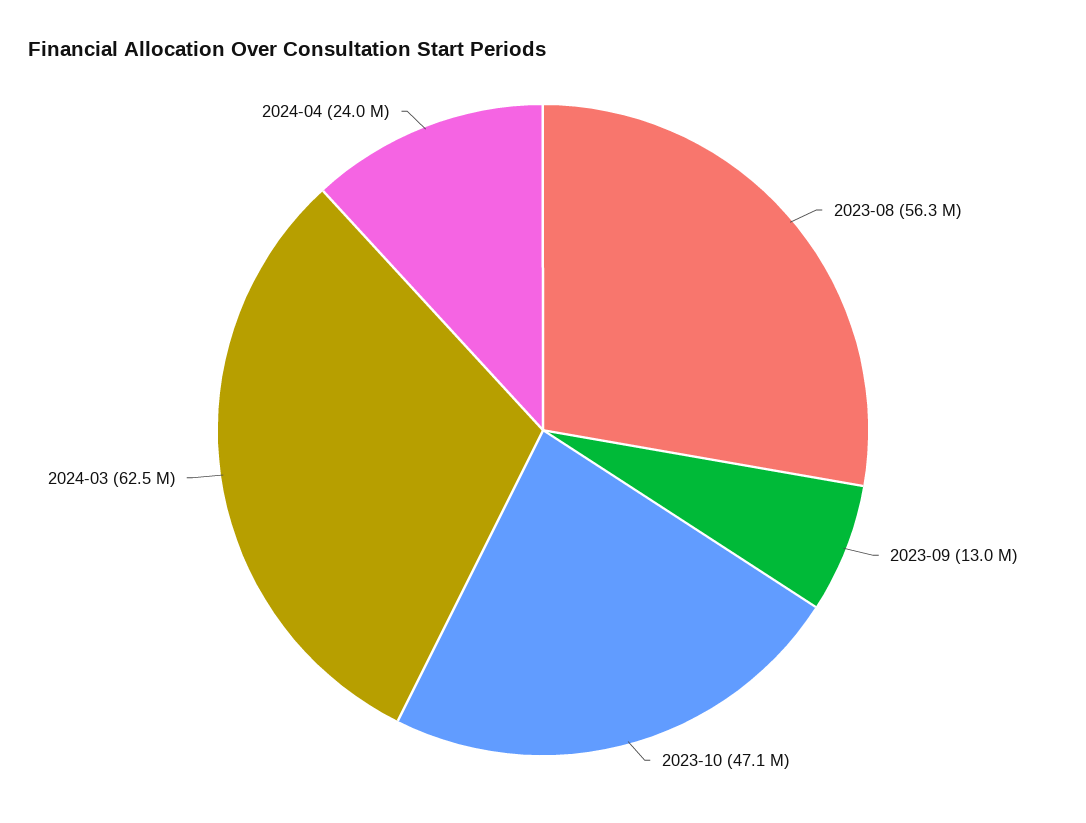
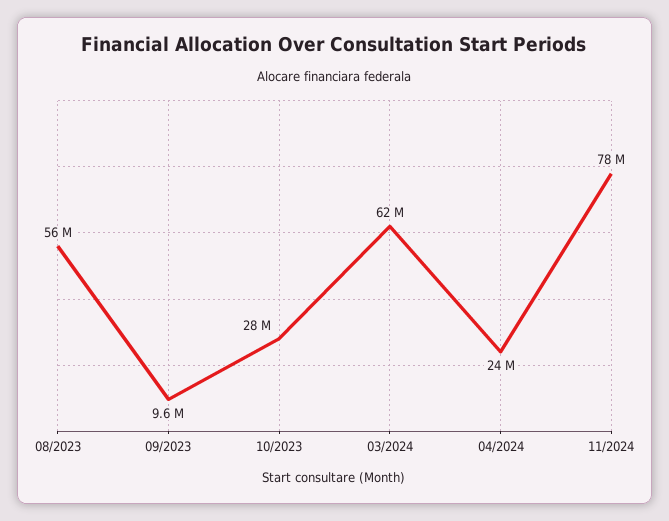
2023-09: 13000000 -> 9600000
2023-10: 47100000 -> 28000000
11/2024: none -> 78000000

